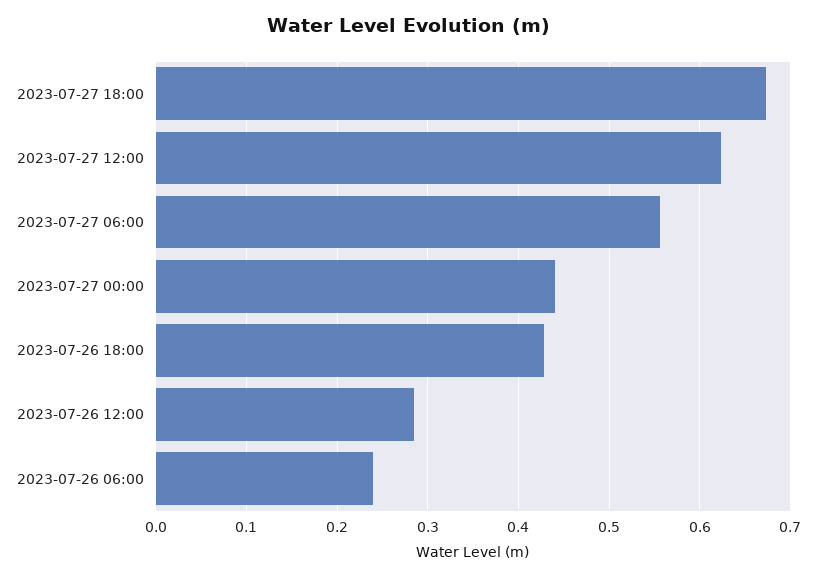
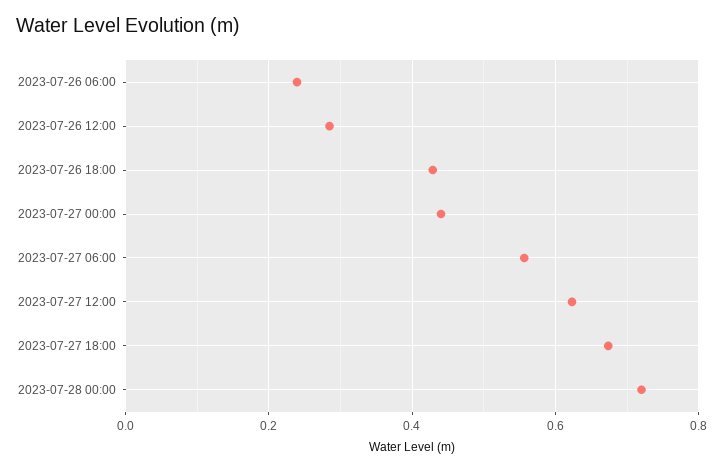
2023-07-28 00:00: none -> 0.72

